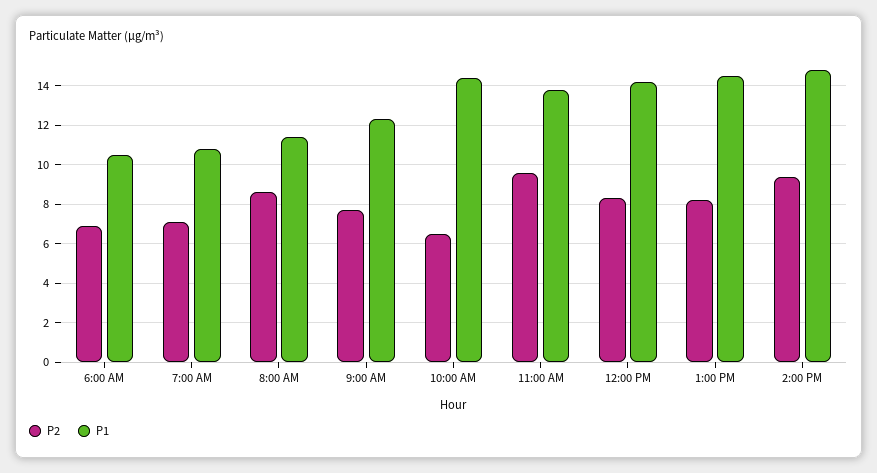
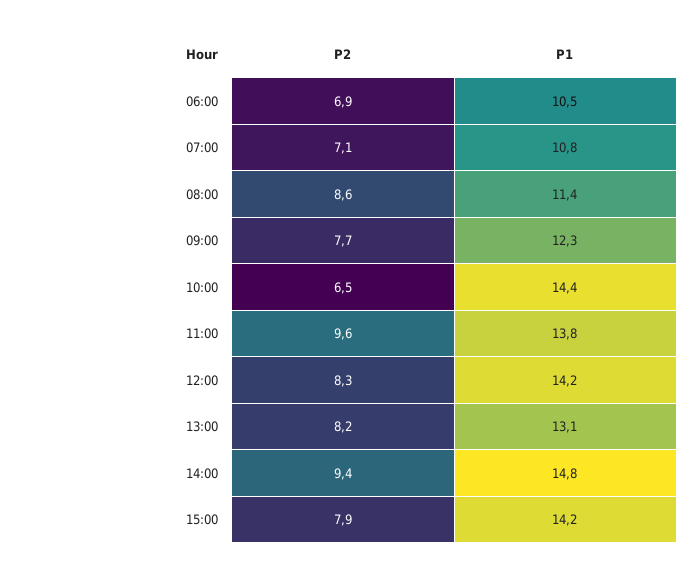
P1, 1:00 PM: 14.5 -> 13.1
P2, 15:00: none -> 7.9
P1, 15:00: none -> 14.2

